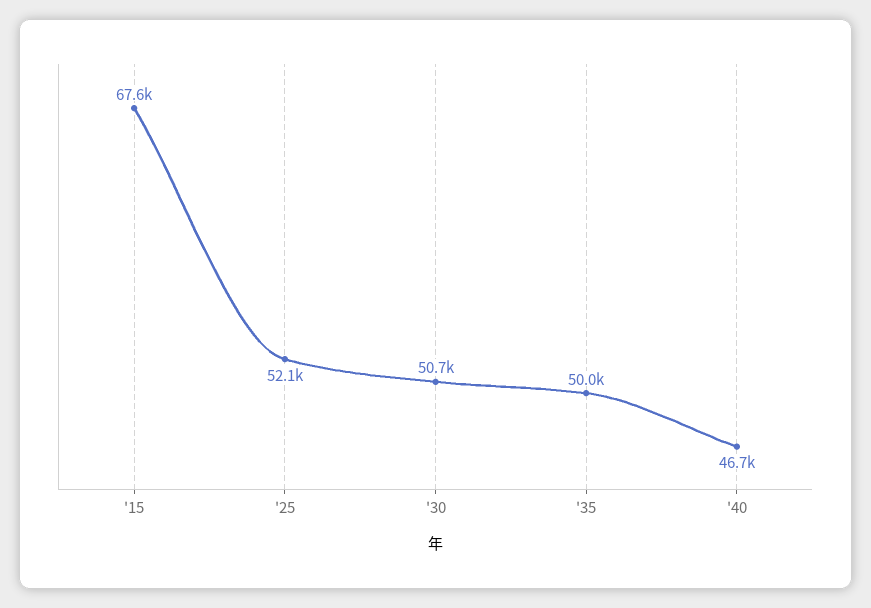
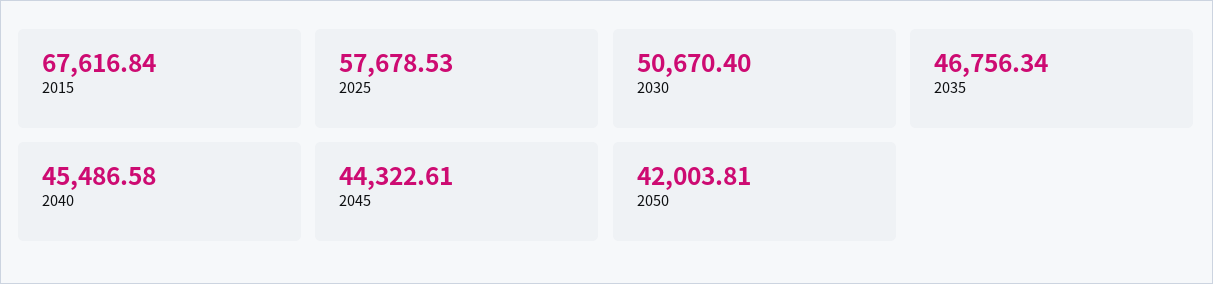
'25: 52100 -> 57678.53
'35: 50000 -> 46756.34
'40: 46700 -> 45486.58
2045: none -> 44322.61
2050: none -> 42003.81

